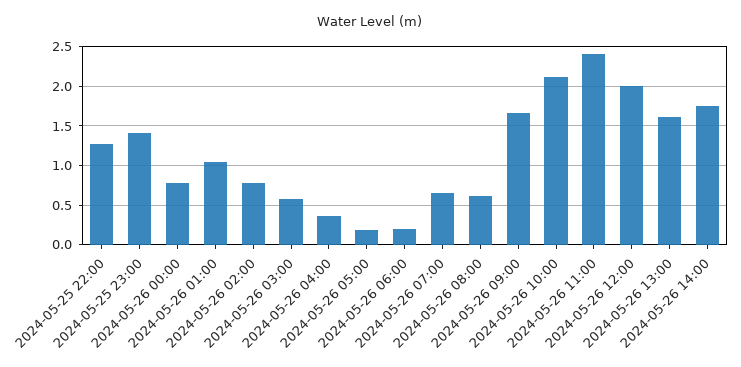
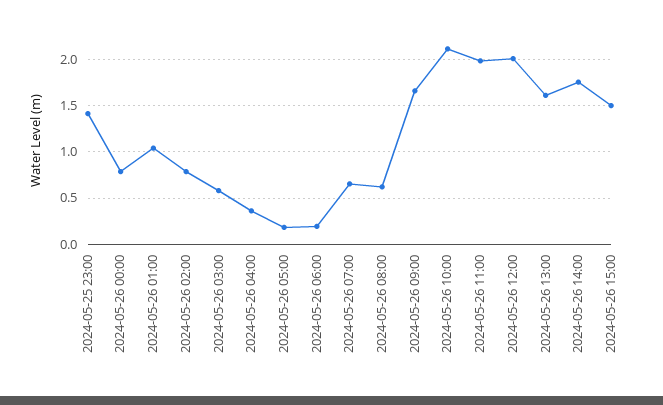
2024-05-25 22:00: 1.3 -> none
2024-05-26 11:00: 2.4 -> 2
2024-05-26 15:00: none -> 1.5

